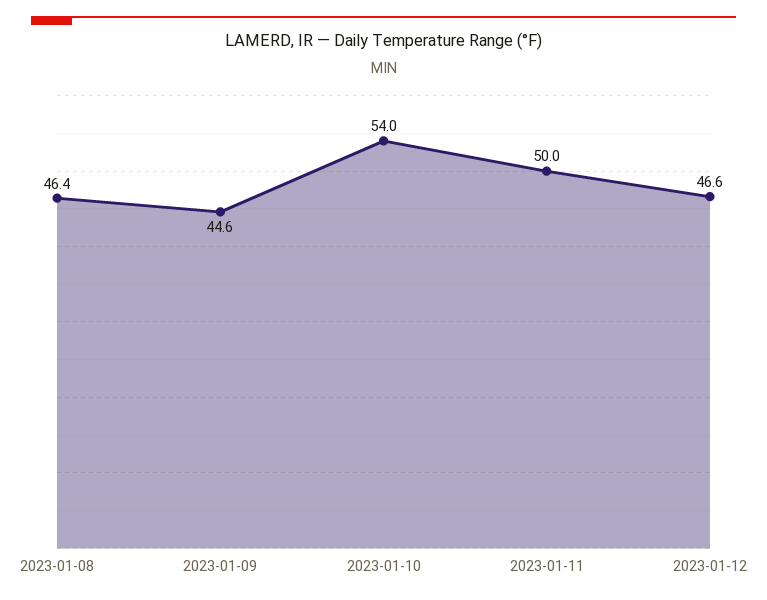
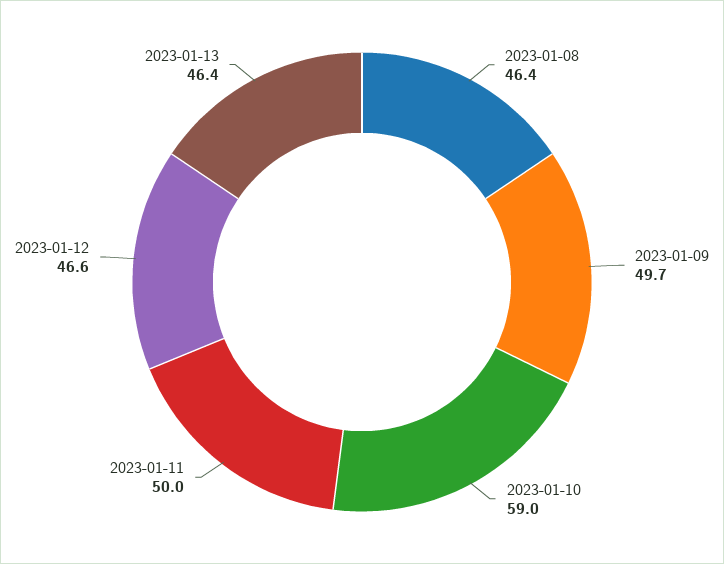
2023-01-09: 44.6 -> 49.7
2023-01-10: 54 -> 59
2023-01-13: none -> 46.4

